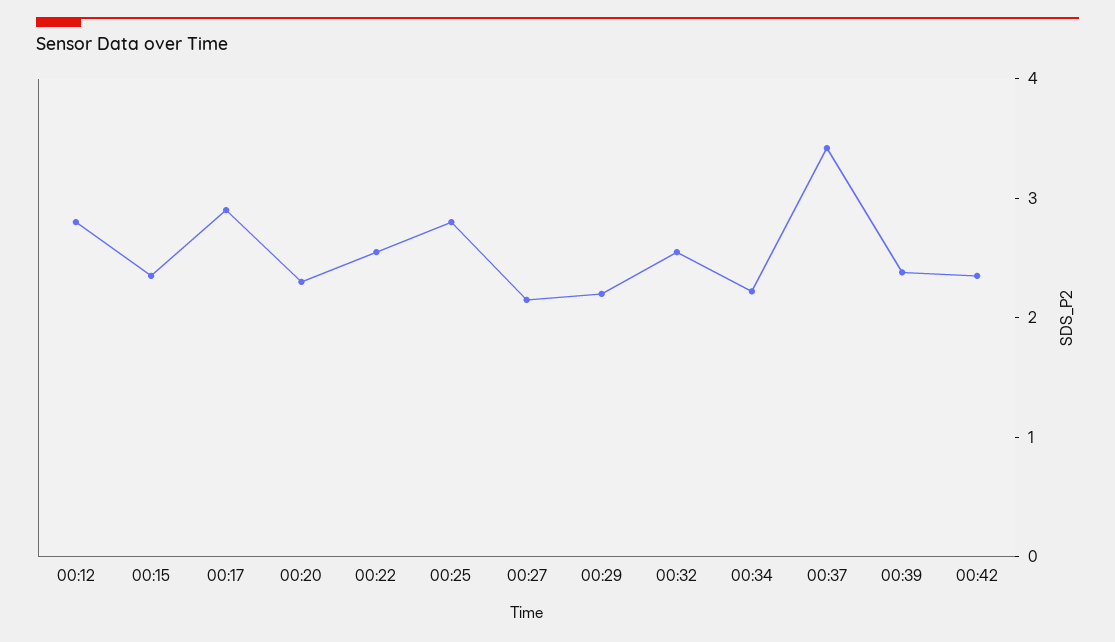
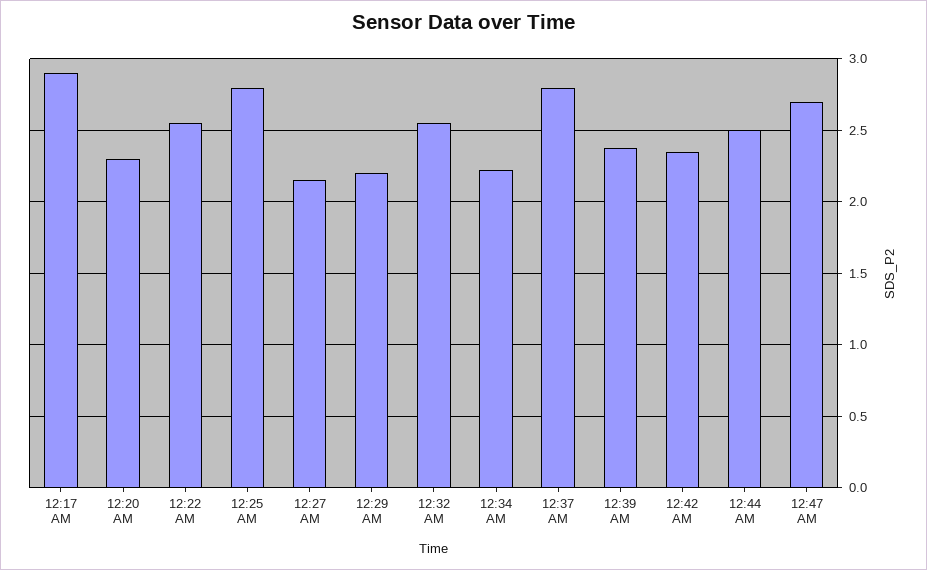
00:12: 2.8 -> none
00:15: 2.4 -> none
00:37: 3.4 -> 2.8
12:44 AM: none -> 2.5
12:47 AM: none -> 2.7

